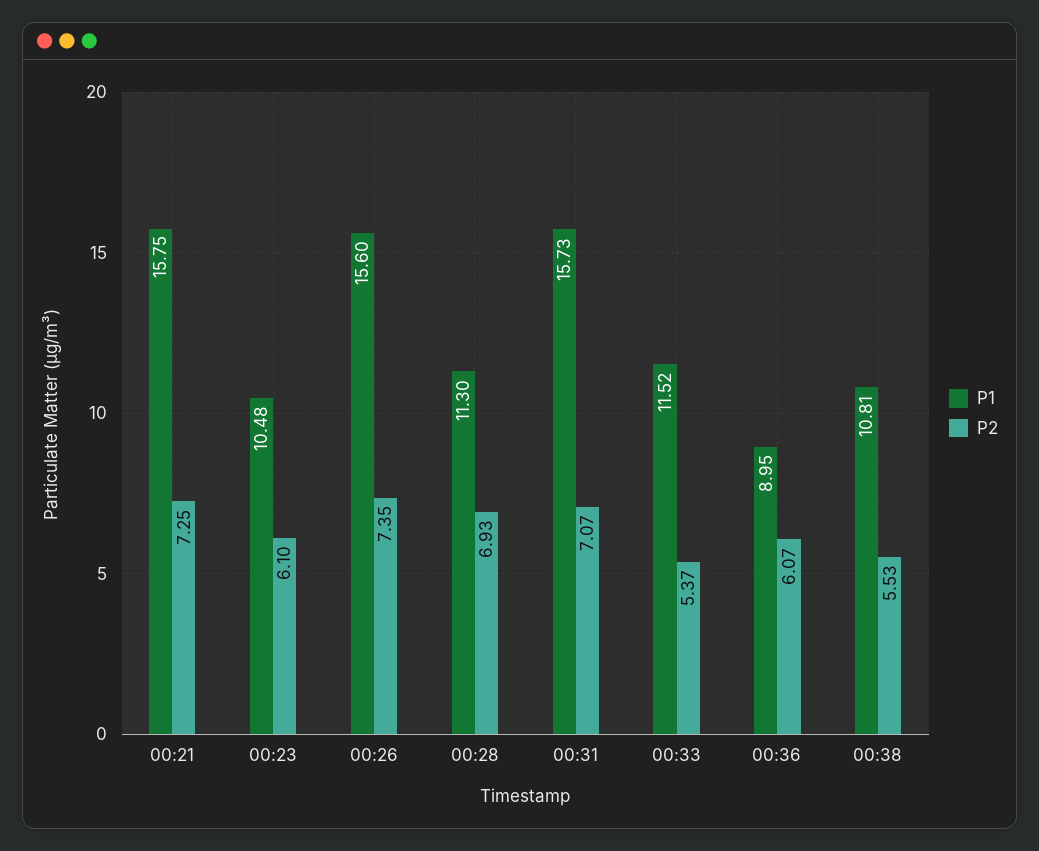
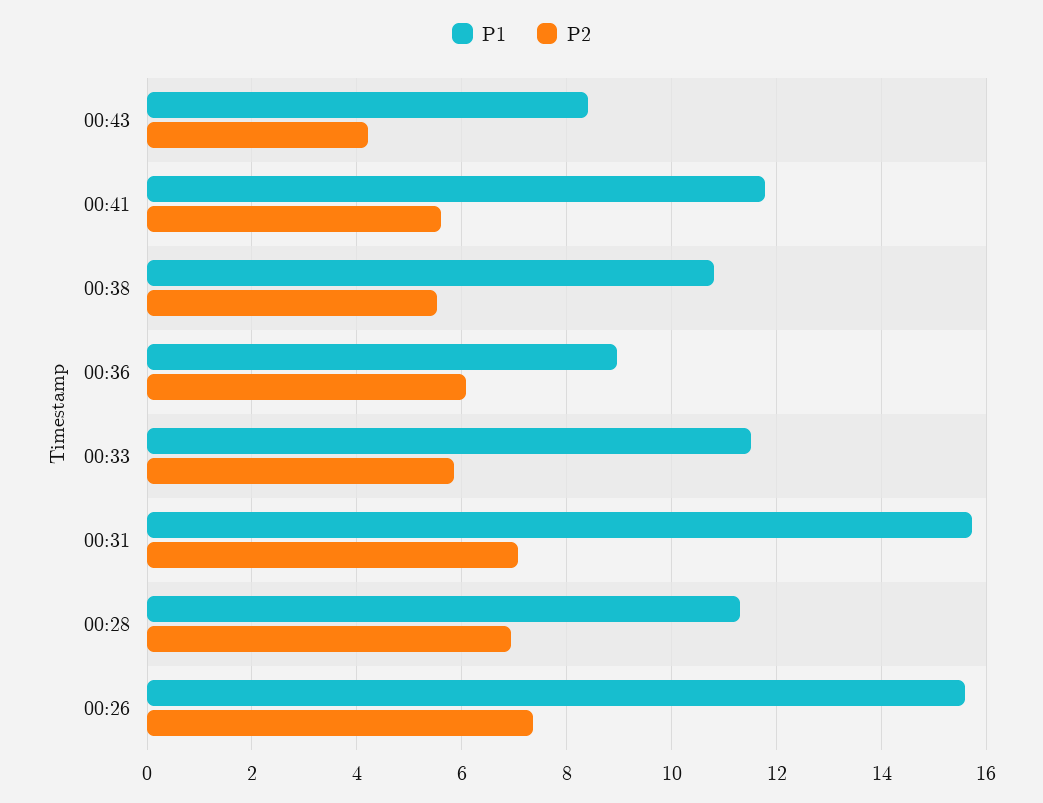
P1, 00:21: 15.75 -> none
P2, 00:21: 7.25 -> none
P1, 00:23: 10.48 -> none
P2, 00:23: 6.1 -> none
P2, 00:33: 5.37 -> 5.8
P1, 00:43: none -> 8.4
P2, 00:43: none -> 4.2
P1, 00:41: none -> 11.8
P2, 00:41: none -> 5.6

